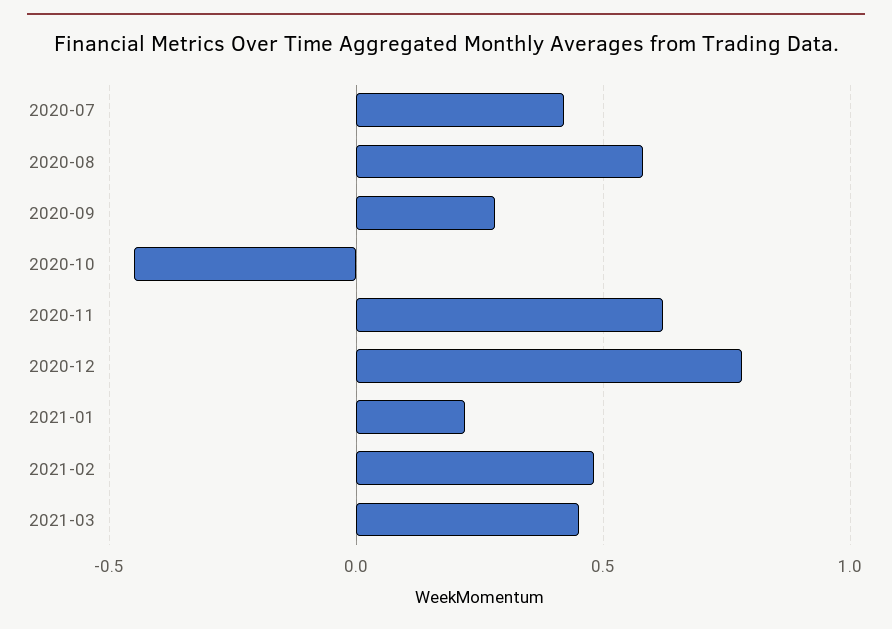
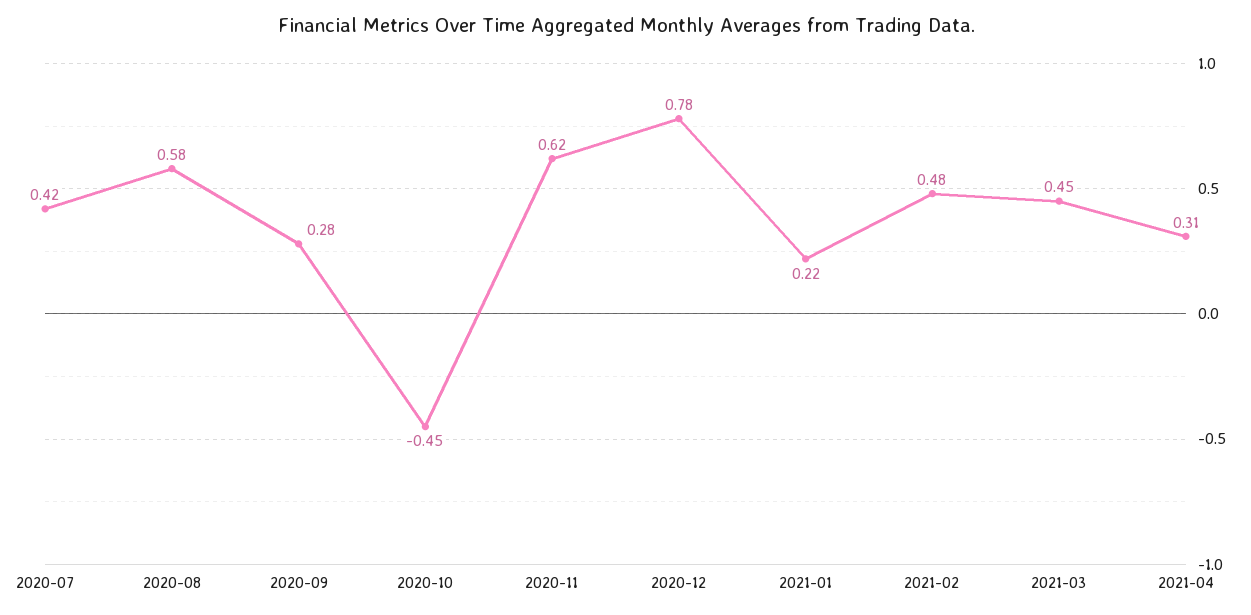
2021-04: none -> 0.31

